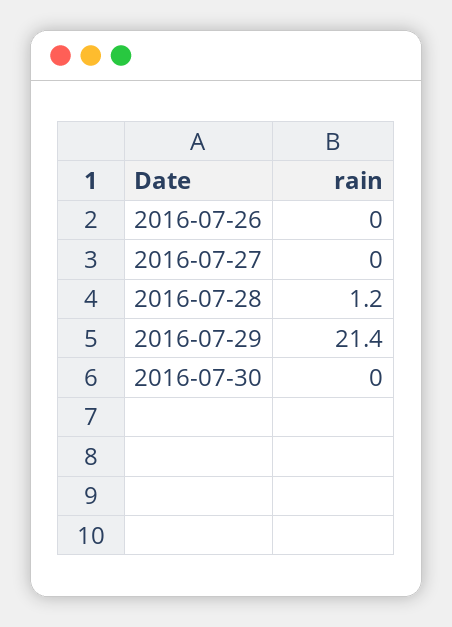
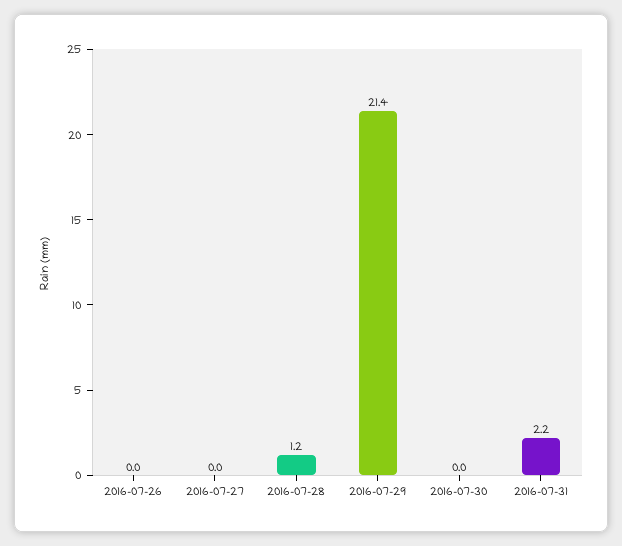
2016-07-31: none -> 2.2

